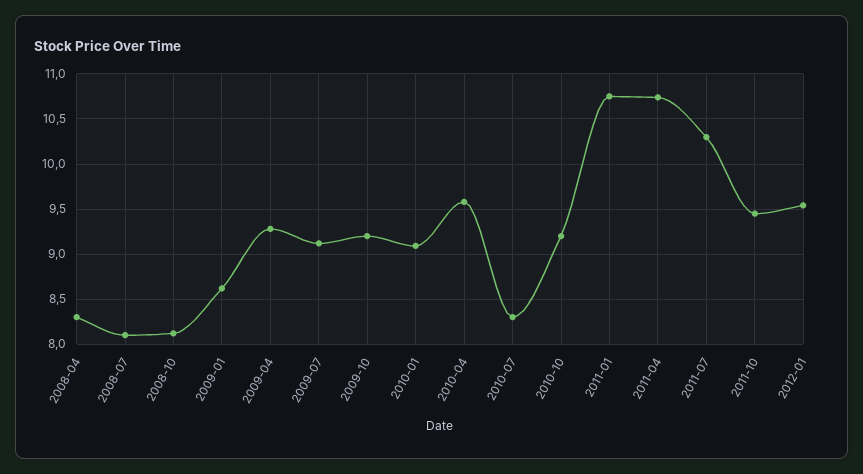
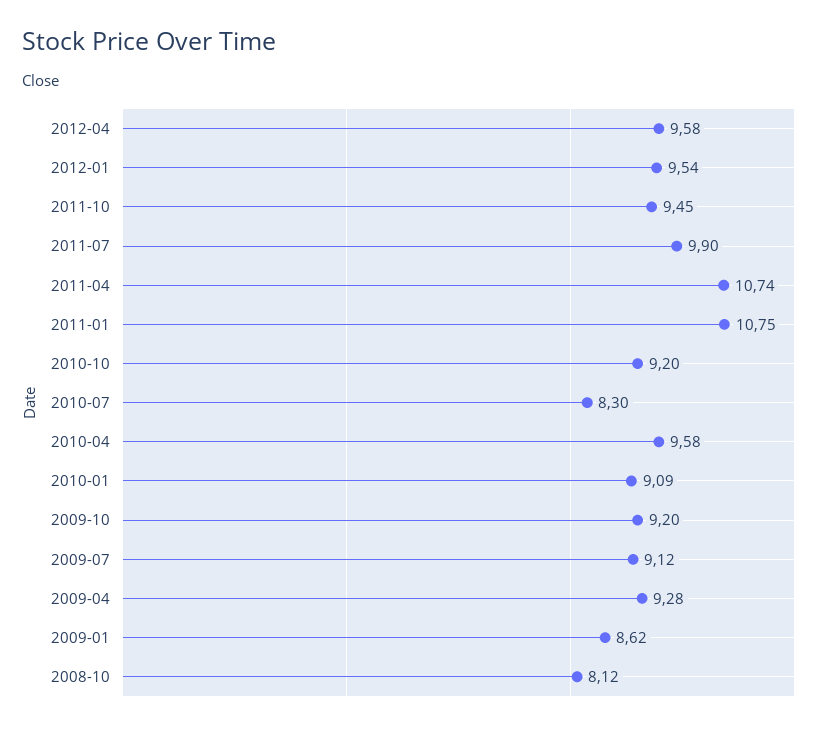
2008-04: 8.3 -> none
2008-07: 8.1 -> none
2011-07: 10.3 -> 9.9
2012-04: none -> 9.58

